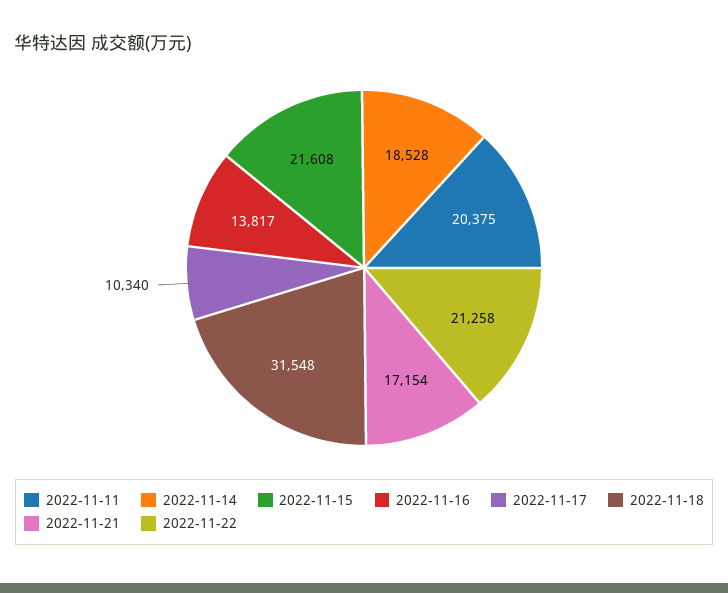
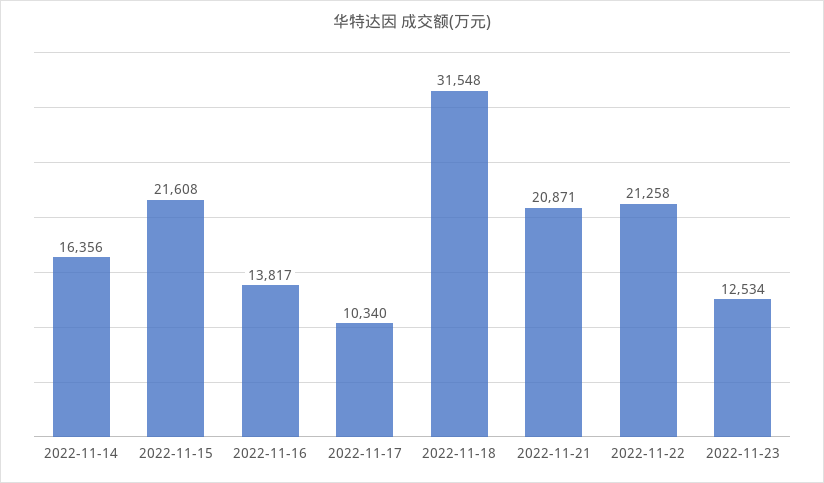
2022-11-11: 20375 -> none
2022-11-14: 18528 -> 16356
2022-11-21: 17154 -> 20871
2022-11-23: none -> 12534

